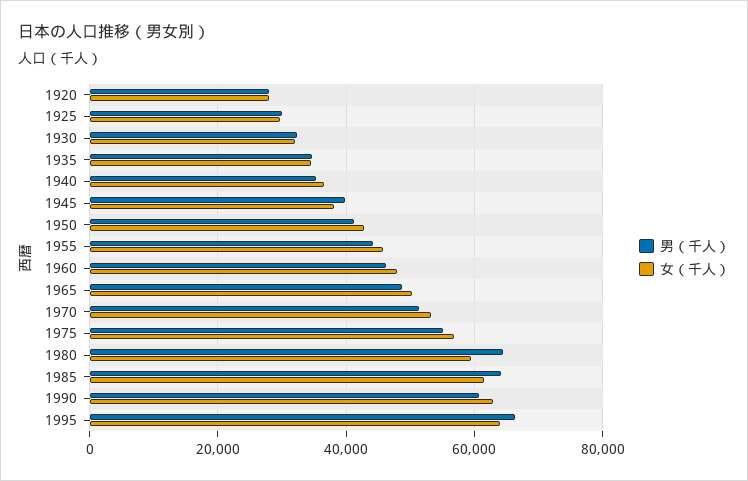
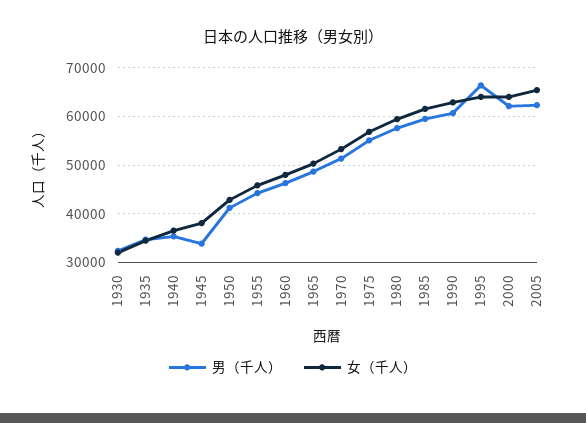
男（千人）, 1920: 28000 -> none
女（千人）, 1920: 28000 -> none
男（千人）, 1925: 30000 -> none
女（千人）, 1925: 30000 -> none
男（千人）, 1945: 40000 -> 34000
男（千人）, 1980: 64000 -> 58000
男（千人）, 1985: 64000 -> 60000
男（千人）, 2000: none -> 62000
女（千人）, 2000: none -> 64000
男（千人）, 2005: none -> 62000
女（千人）, 2005: none -> 66000

